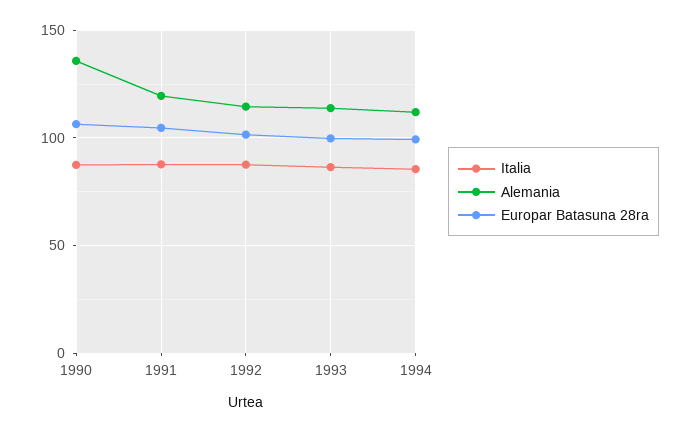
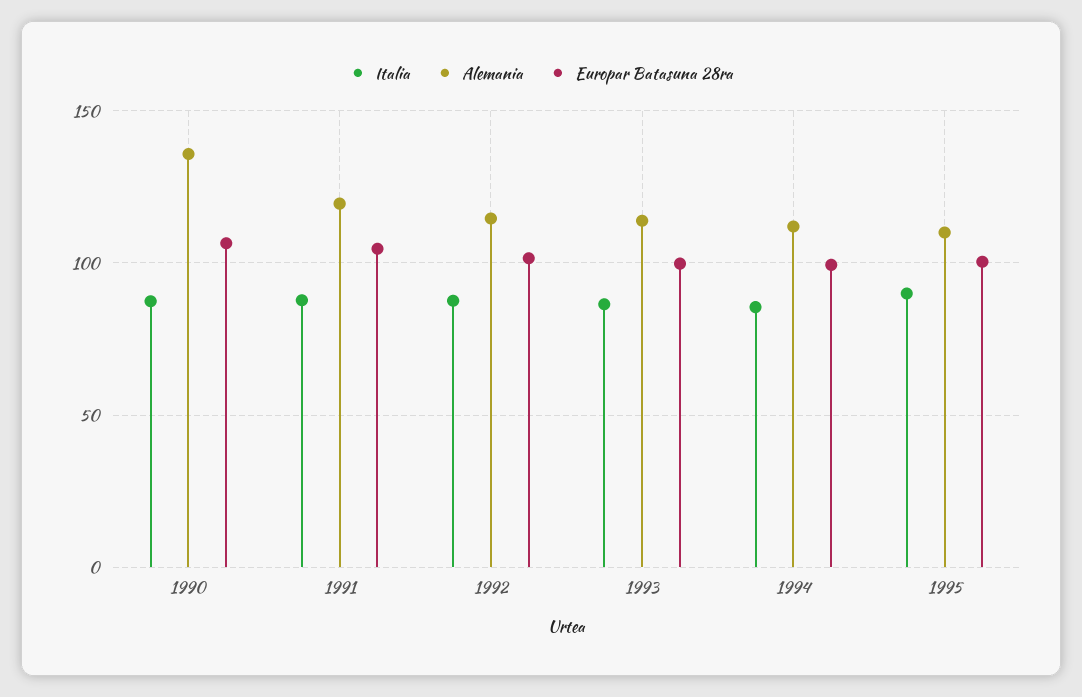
Italia, 1995: none -> 90
Alemania, 1995: none -> 110
Europar Batasuna 28ra, 1995: none -> 100

